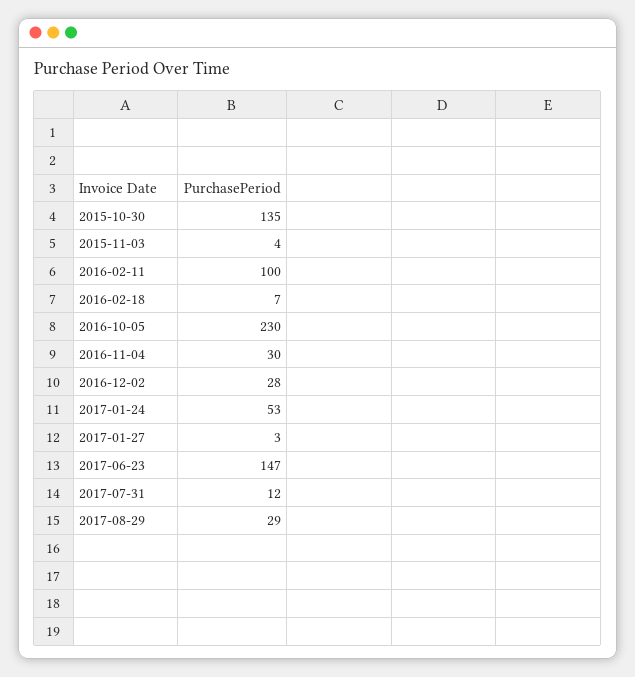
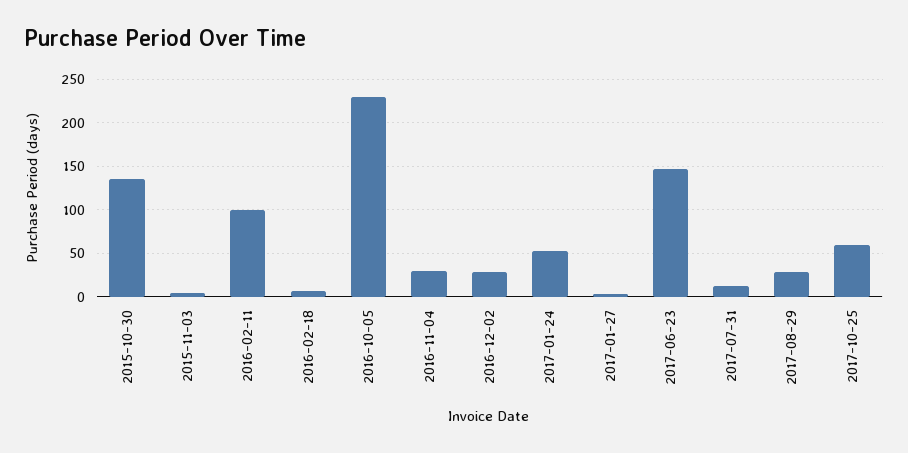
2017-10-25: none -> 60

